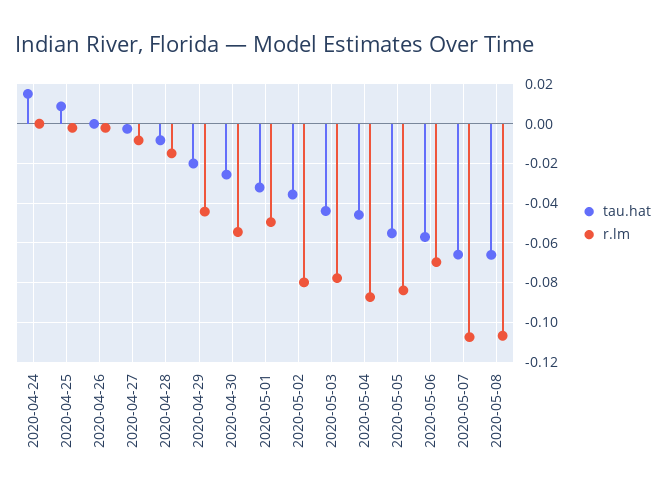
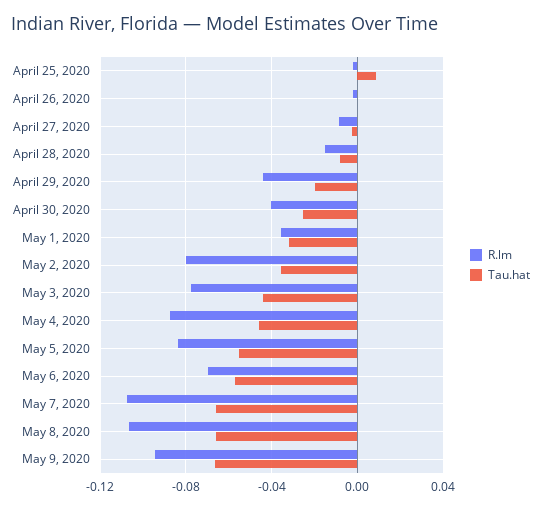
tau.hat, 2020-04-24: 0.015 -> none
r.lm, 2020-04-24: 0 -> none
r.lm, 2020-04-30: -0.055 -> -0.04
r.lm, 2020-05-01: -0.05 -> -0.035
r.lm, May 9, 2020: none -> -0.095
tau.hat, May 9, 2020: none -> -0.065

